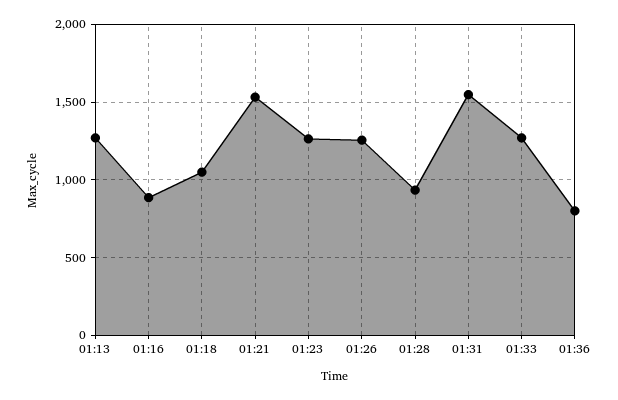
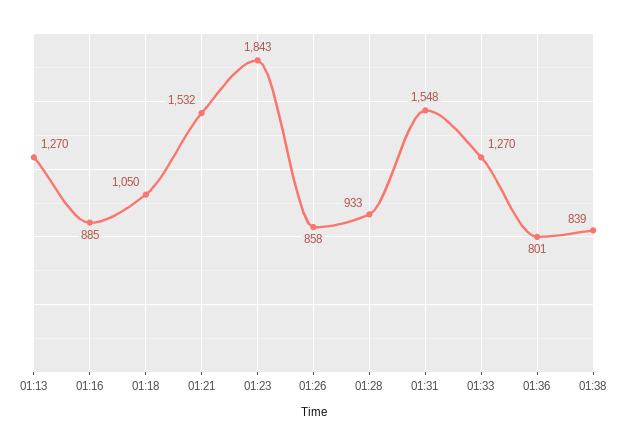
01:23: 1250 -> 1843
01:26: 1250 -> 858
01:38: none -> 839

